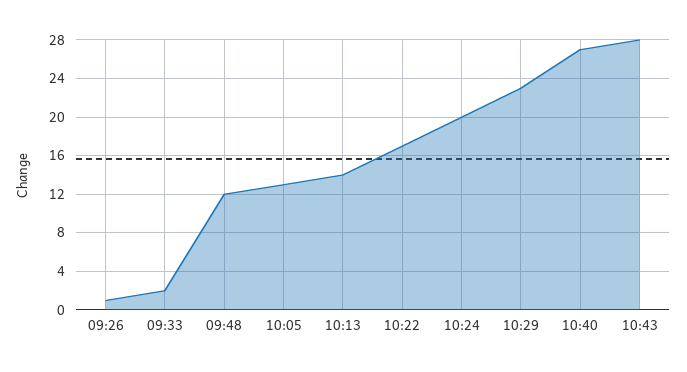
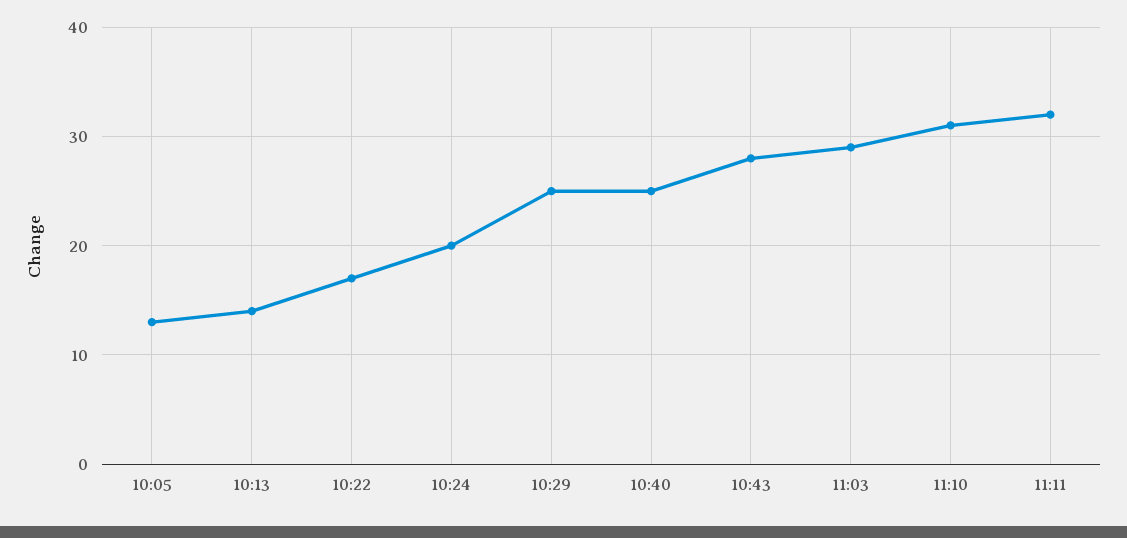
09:26: 1 -> none
09:33: 2 -> none
09:48: 12 -> none
10:29: 23 -> 25
10:40: 27 -> 25
11:03: none -> 29
11:10: none -> 31
11:11: none -> 32

